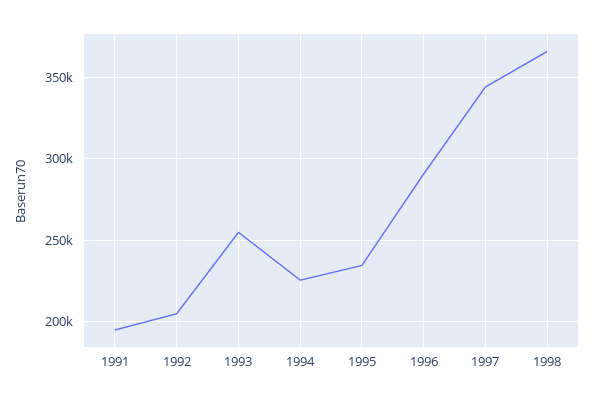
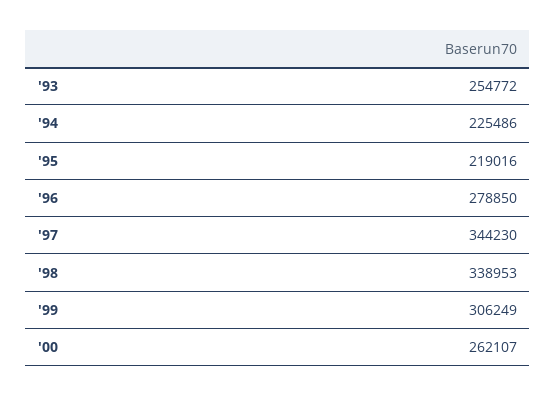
1991: 195000 -> none
1992: 205000 -> none
1995: 235000 -> 219016
1996: 290000 -> 278850
1998: 365000 -> 338953
'99: none -> 306249
'00: none -> 262107

